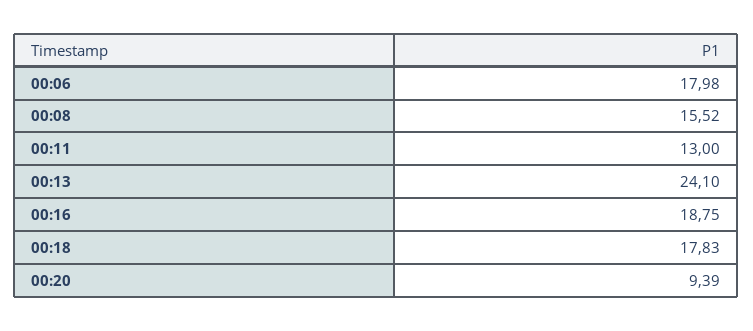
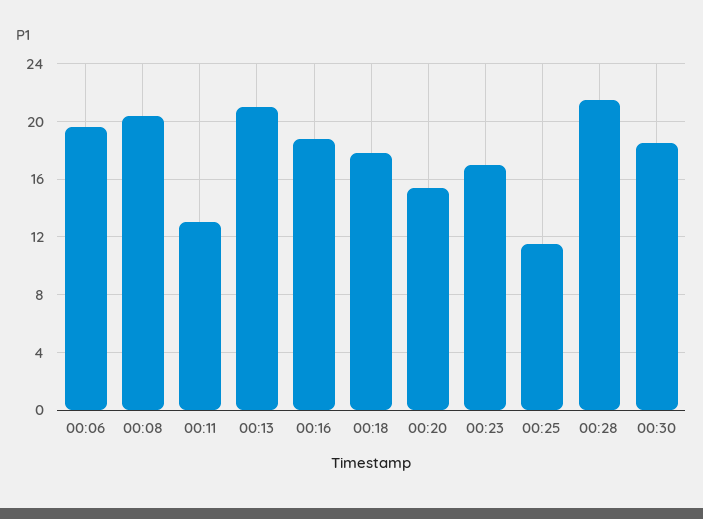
00:06: 17.98 -> 19.5
00:08: 15.52 -> 20.5
00:13: 24.1 -> 21
00:20: 9.39 -> 15.5
00:23: none -> 17
00:25: none -> 11.5
00:28: none -> 21.5
00:30: none -> 18.5

